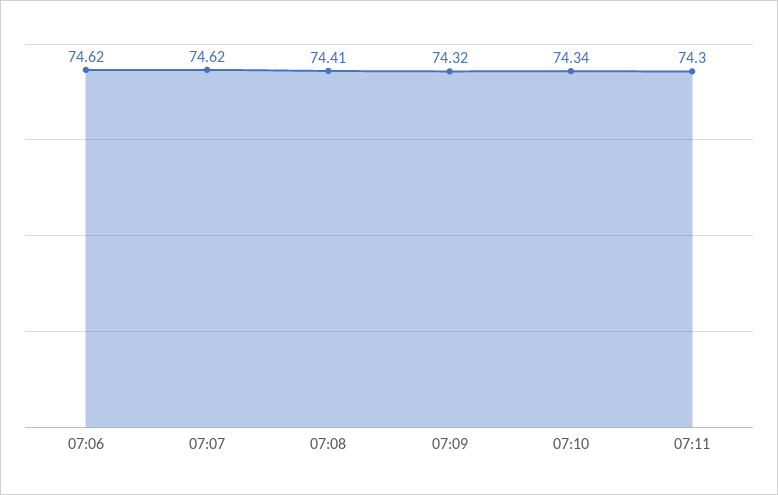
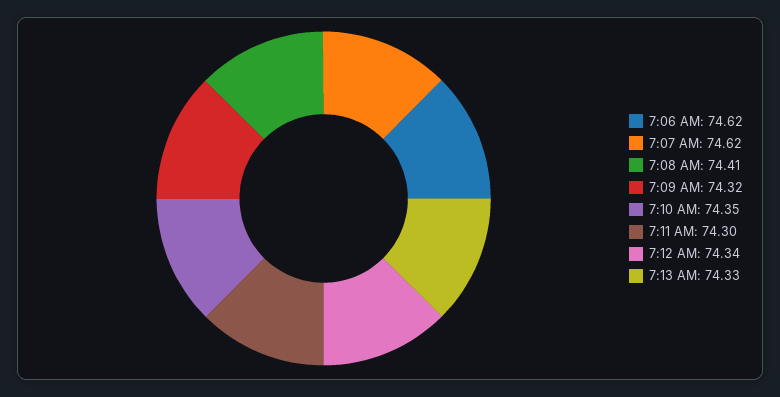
07:10: 74.34 -> 74.35
7:12 AM: none -> 74.34
7:13 AM: none -> 74.33

